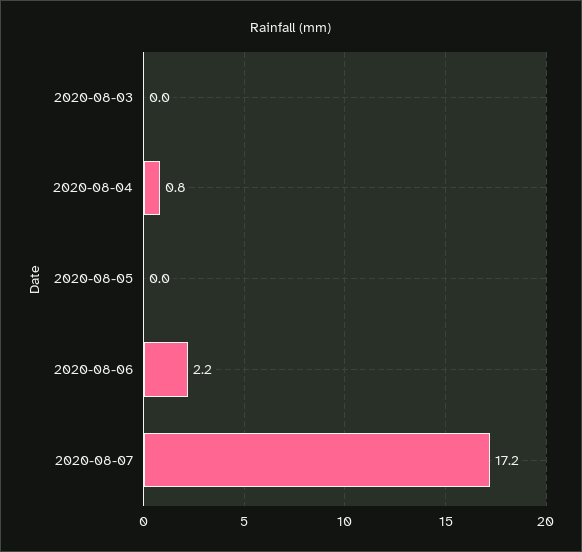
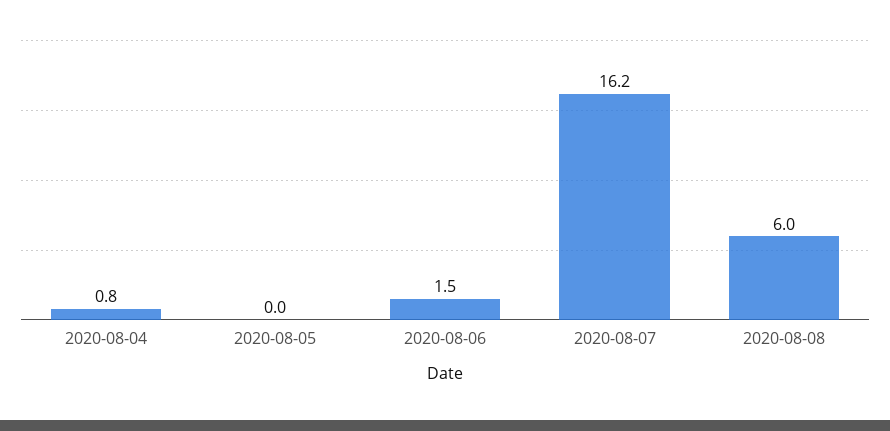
2020-08-03: 0 -> none
2020-08-06: 2.2 -> 1.5
2020-08-07: 17.2 -> 16.2
2020-08-08: none -> 6

